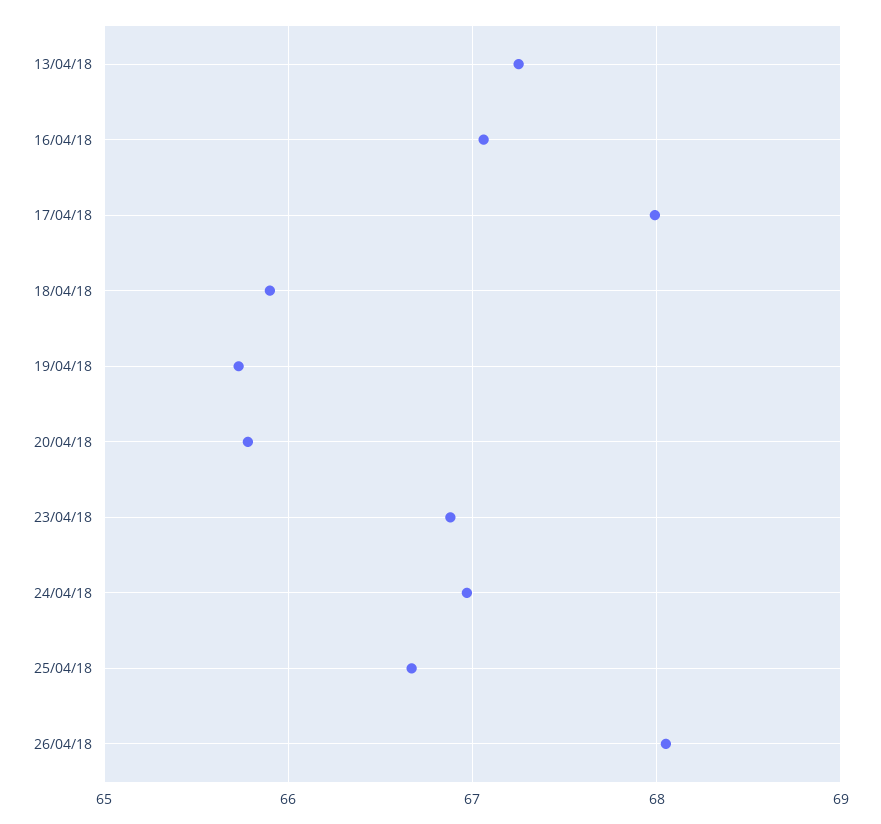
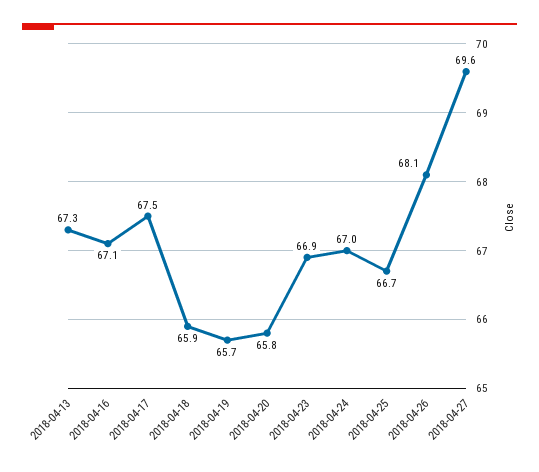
17/04/18: 68 -> 67.5
2018-04-27: none -> 69.6

